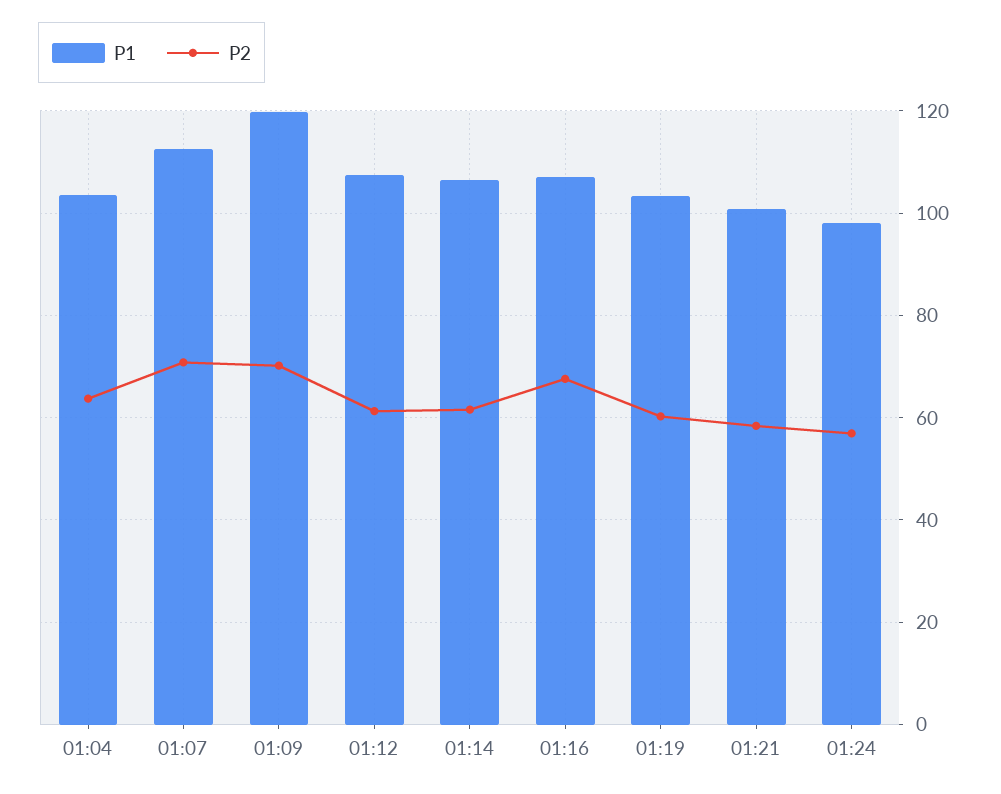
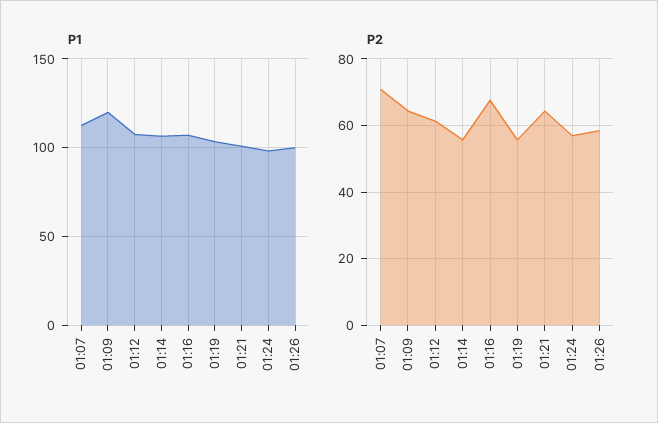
P1, 01:04: 104 -> none
P2, 01:04: 64 -> none
P2, 01:09: 70 -> 64
P2, 01:14: 62 -> 56
P2, 01:19: 60 -> 56
P2, 01:21: 58 -> 64
P1, 01:26: none -> 100
P2, 01:26: none -> 58

